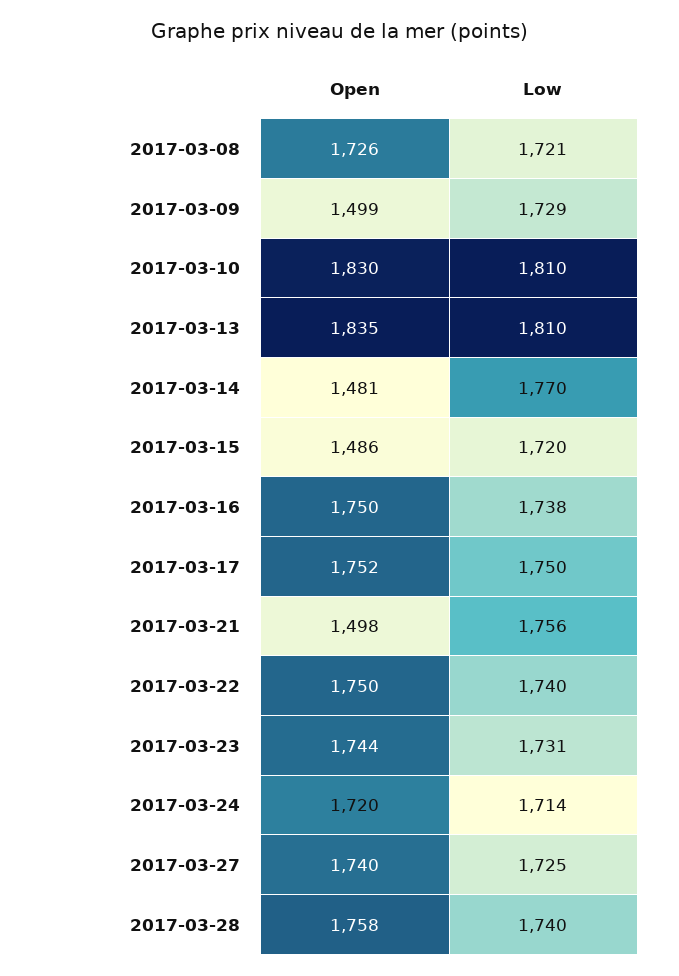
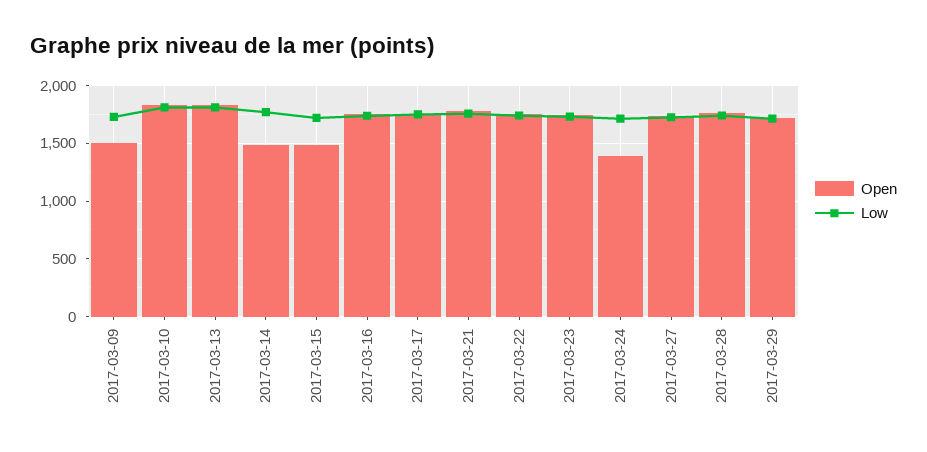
Open, 2017-03-08: 1726 -> none
Low, 2017-03-08: 1721 -> none
Open, 2017-03-21: 1498 -> 1800
Open, 2017-03-24: 1720 -> 1400
Open, 2017-03-29: none -> 1700
Low, 2017-03-29: none -> 1700

